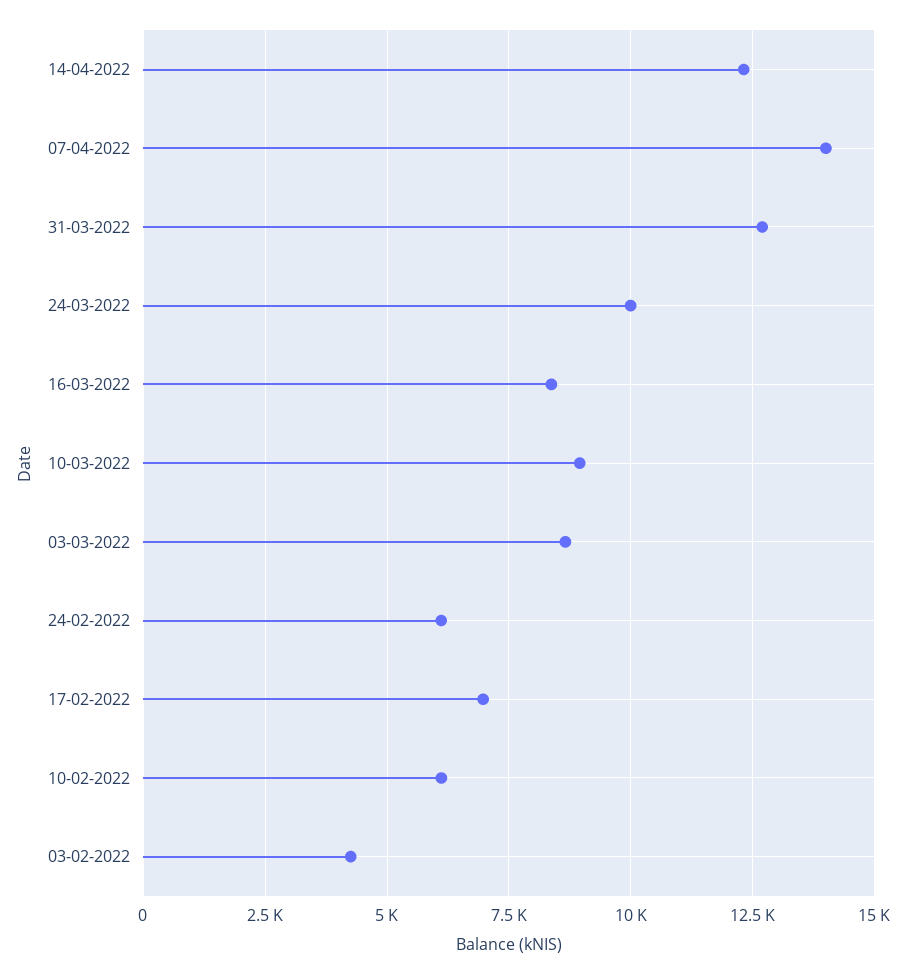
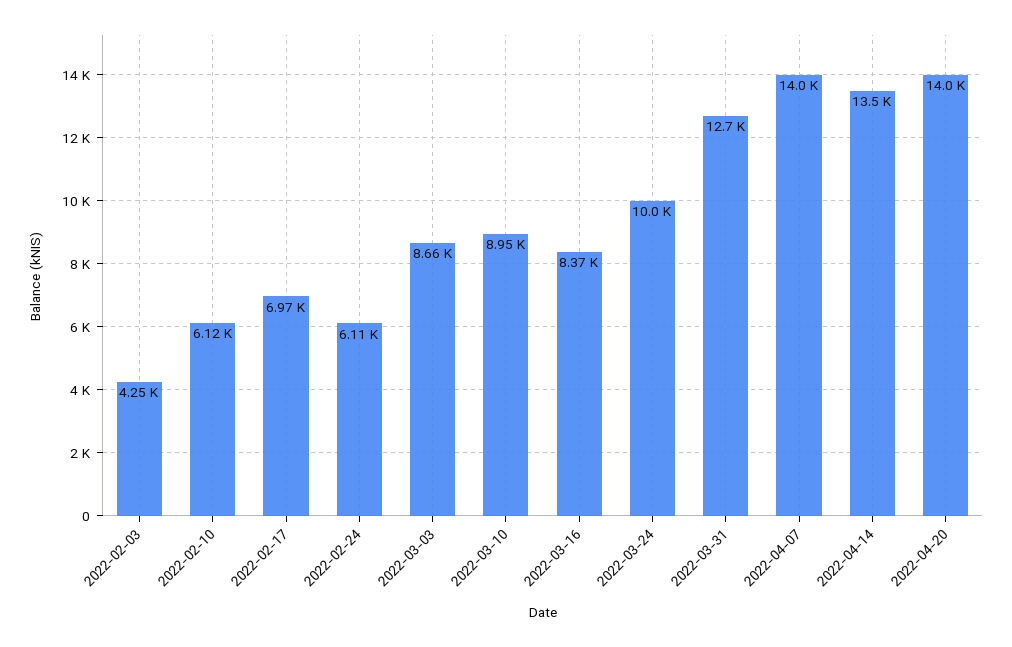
14-04-2022: 12250 -> 13500
2022-04-20: none -> 14000

